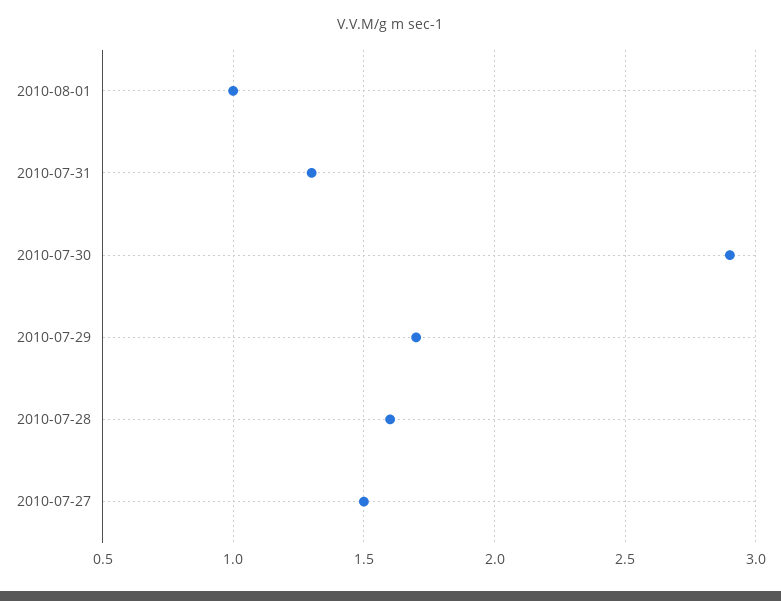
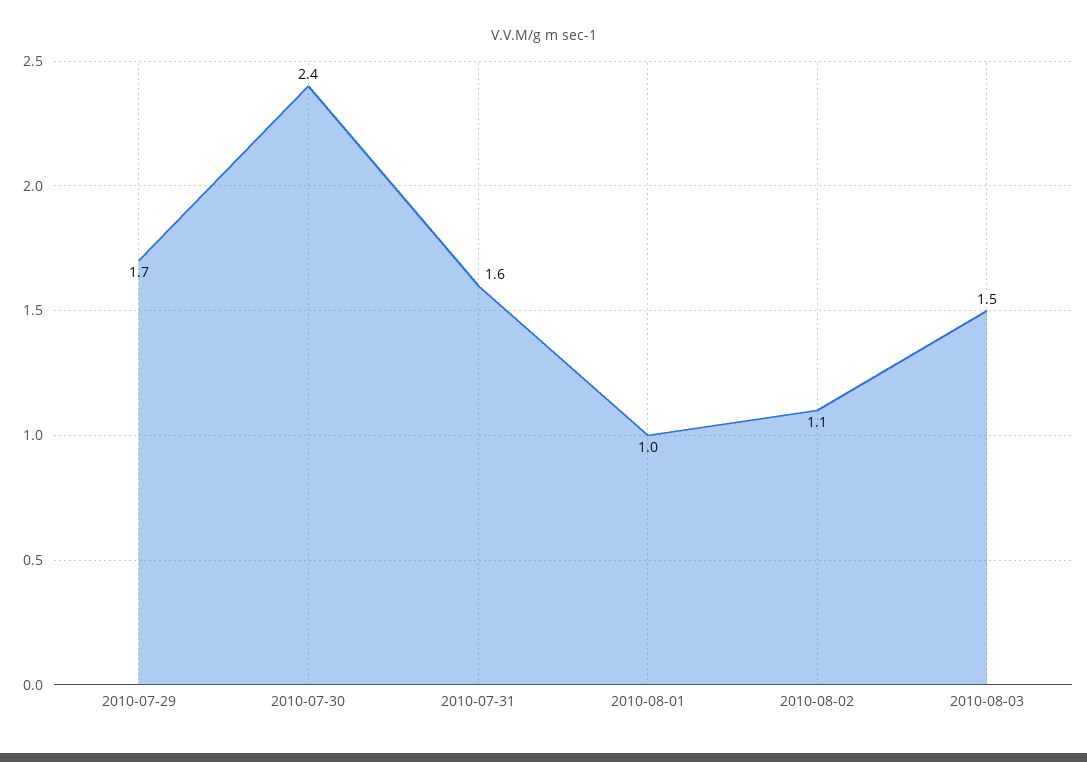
2010-07-31: 1.3 -> 1.6
2010-07-30: 2.9 -> 2.4
2010-07-28: 1.6 -> none
2010-07-27: 1.5 -> none
2010-08-02: none -> 1.1
2010-08-03: none -> 1.5

